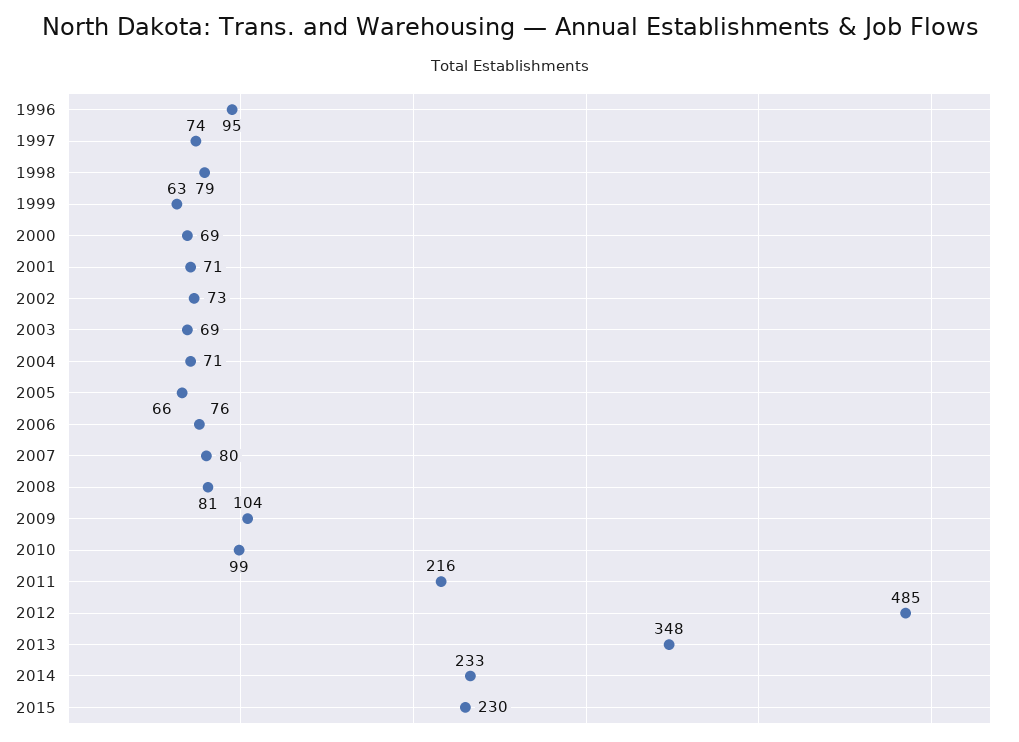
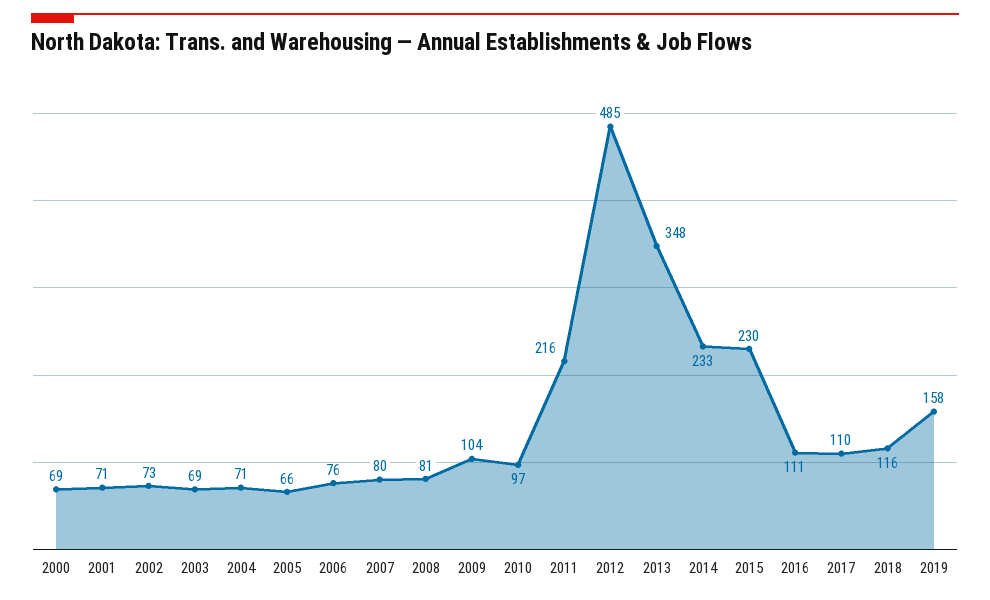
1996: 95 -> none
1997: 74 -> none
1998: 79 -> none
1999: 63 -> none
2010: 99 -> 97
2016: none -> 111
2017: none -> 110
2018: none -> 116
2019: none -> 158

